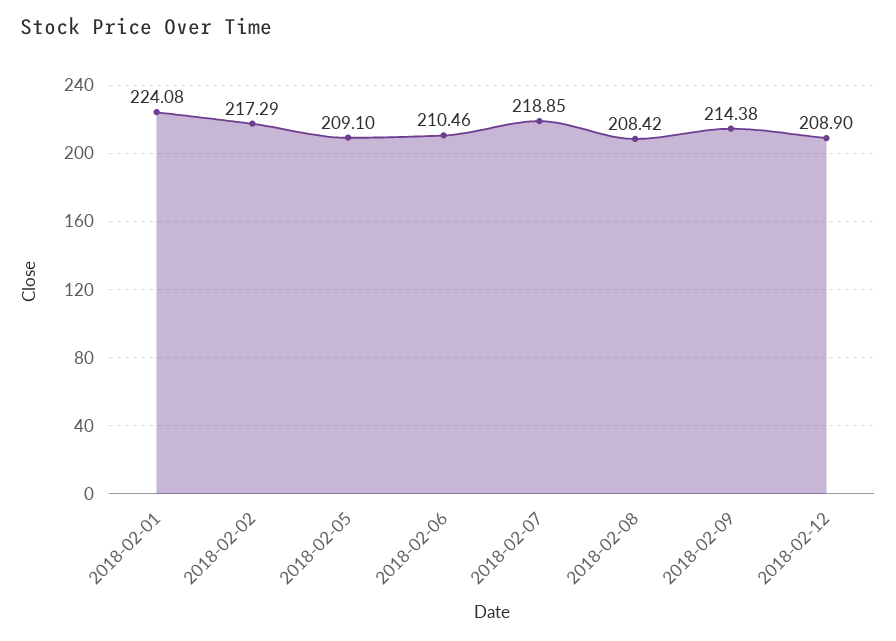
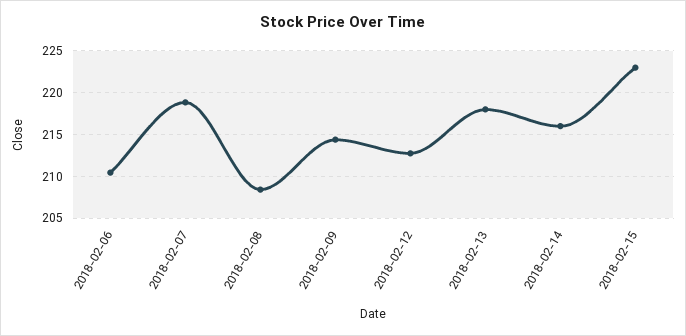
2018-02-01: 224.08 -> none
2018-02-02: 217.29 -> none
2018-02-05: 209.1 -> none
2018-02-12: 208.9 -> 213
2018-02-13: none -> 218
2018-02-14: none -> 216
2018-02-15: none -> 223

